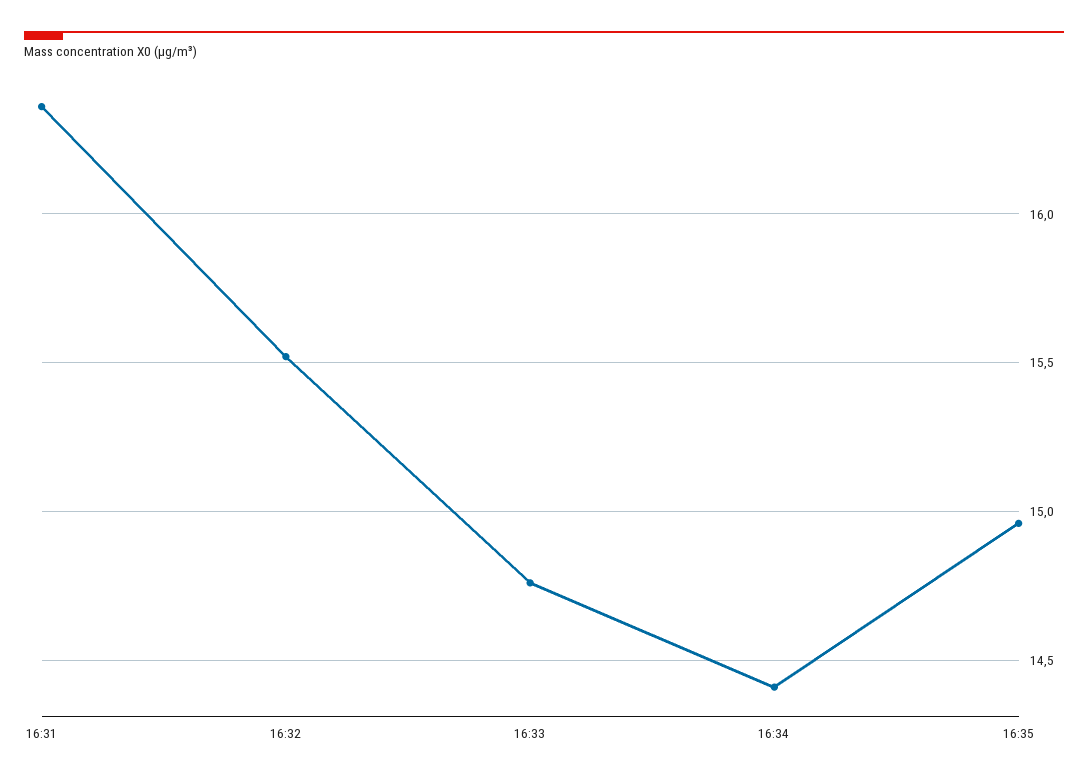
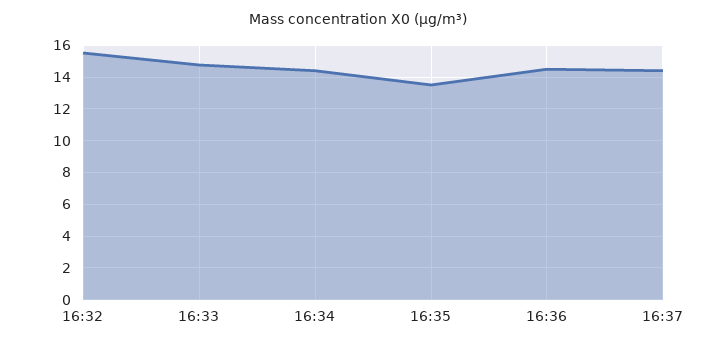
16:31: 16.35 -> none
16:35: 14.95 -> 13.5
16:36: none -> 14.5
16:37: none -> 14.5

